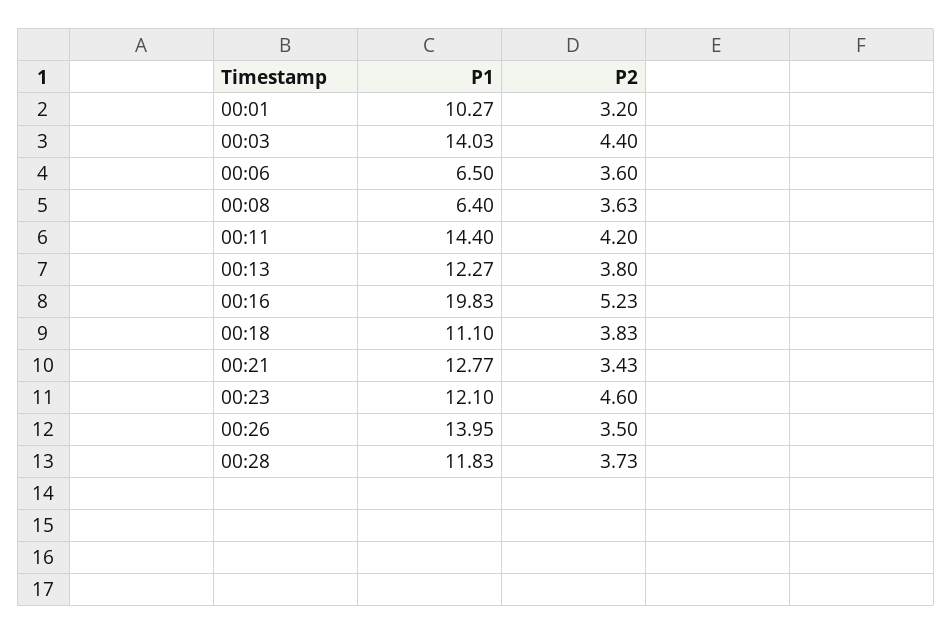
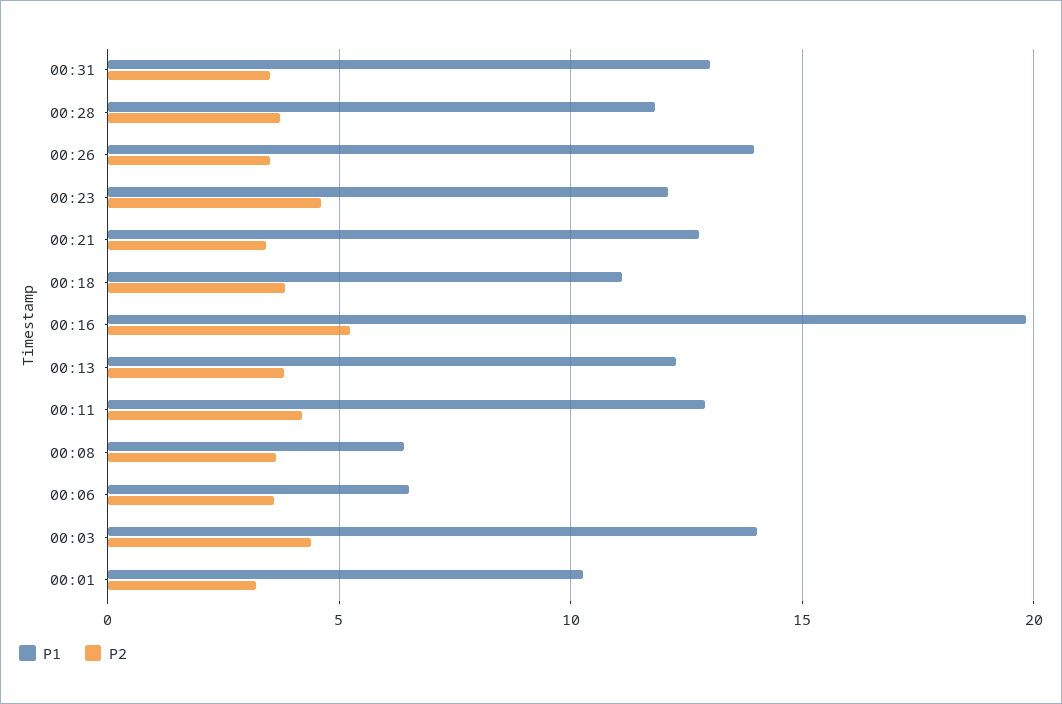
P1, 00:11: 14.4 -> 13
P1, 00:31: none -> 13
P2, 00:31: none -> 3.5

